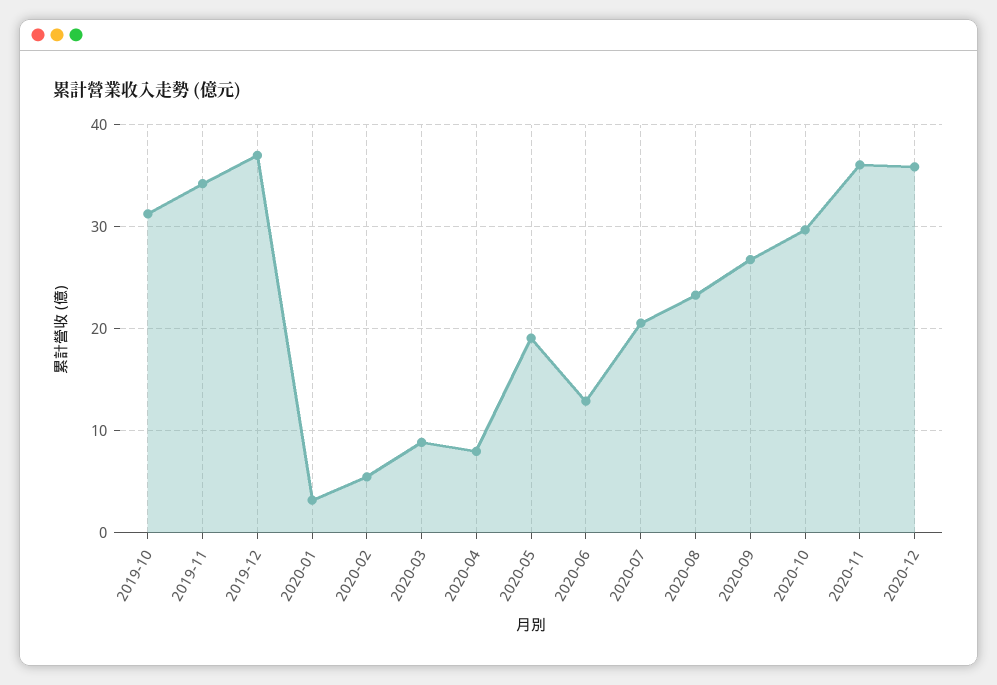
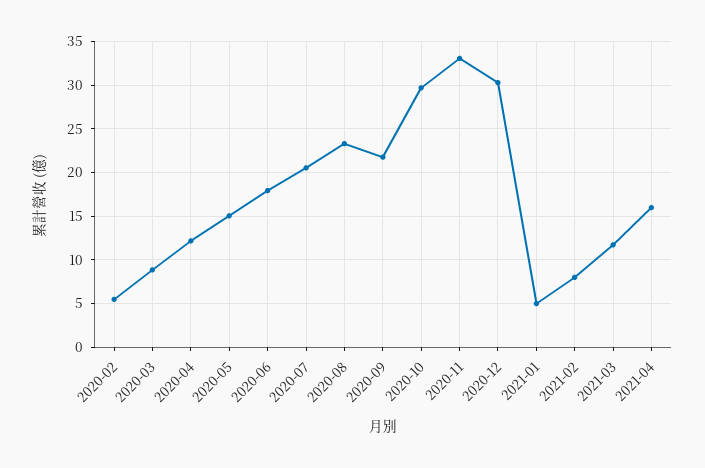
2019-10: 31 -> none
2019-11: 34 -> none
2019-12: 37 -> none
2020-01: 3 -> none
2020-04: 8 -> 12
2020-05: 19 -> 15
2020-06: 13 -> 18
2020-09: 27 -> 22
2020-11: 36 -> 33
2020-12: 36 -> 30
2021-01: none -> 5
2021-02: none -> 8
2021-03: none -> 12
2021-04: none -> 16

